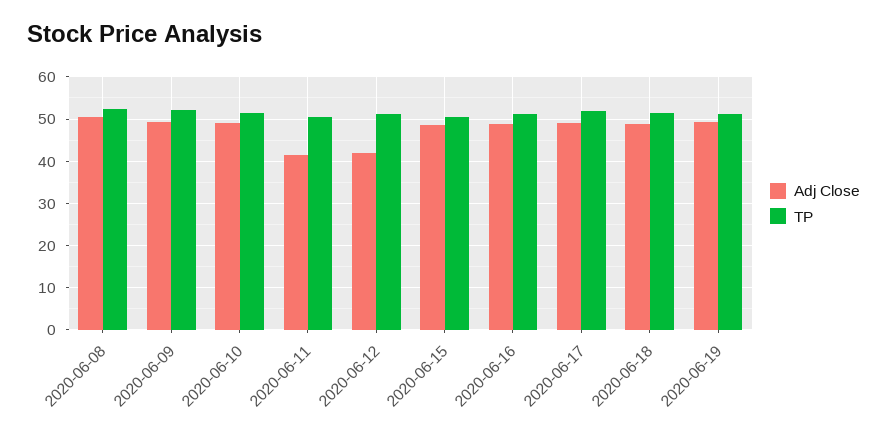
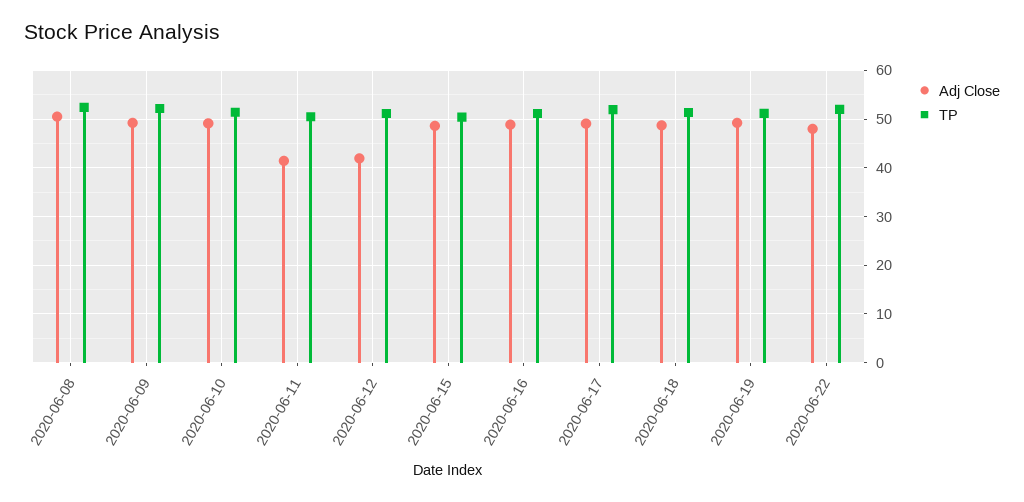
Adj Close, 2020-06-22: none -> 48
TP, 2020-06-22: none -> 52

